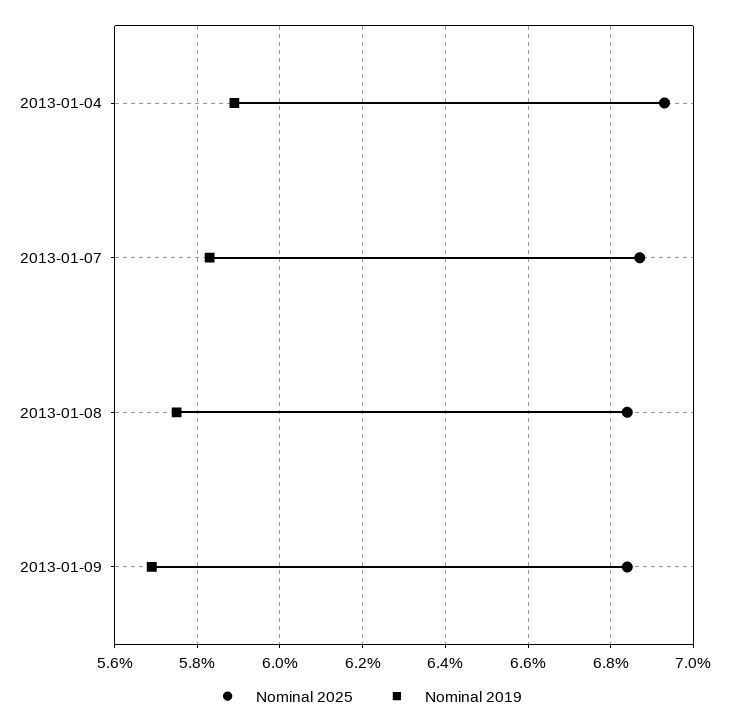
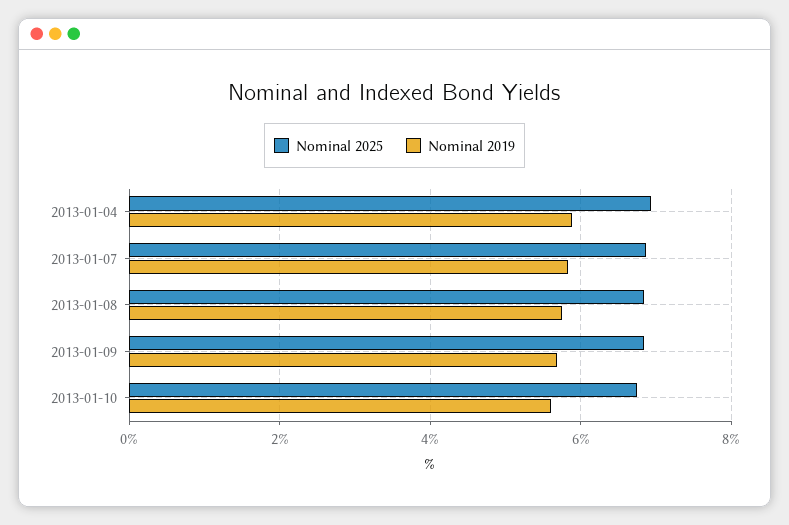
Nominal 2025, 2013-01-10: none -> 6.8
Nominal 2019, 2013-01-10: none -> 5.6

